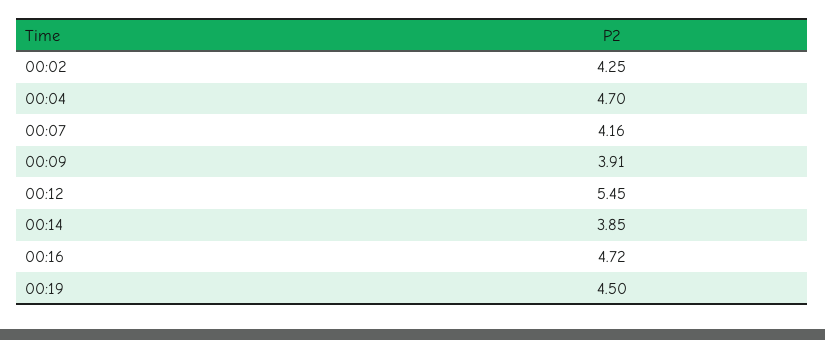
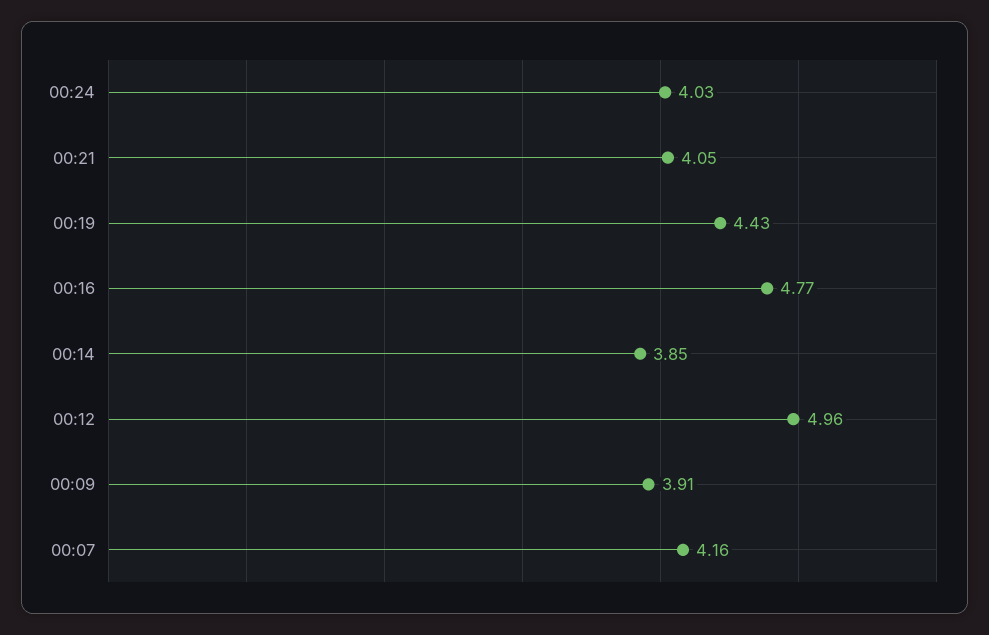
00:02: 4.25 -> none
00:04: 4.7 -> none
00:12: 5.45 -> 4.96
00:16: 4.72 -> 4.77
00:19: 4.5 -> 4.43
00:24: none -> 4.03
00:21: none -> 4.05

